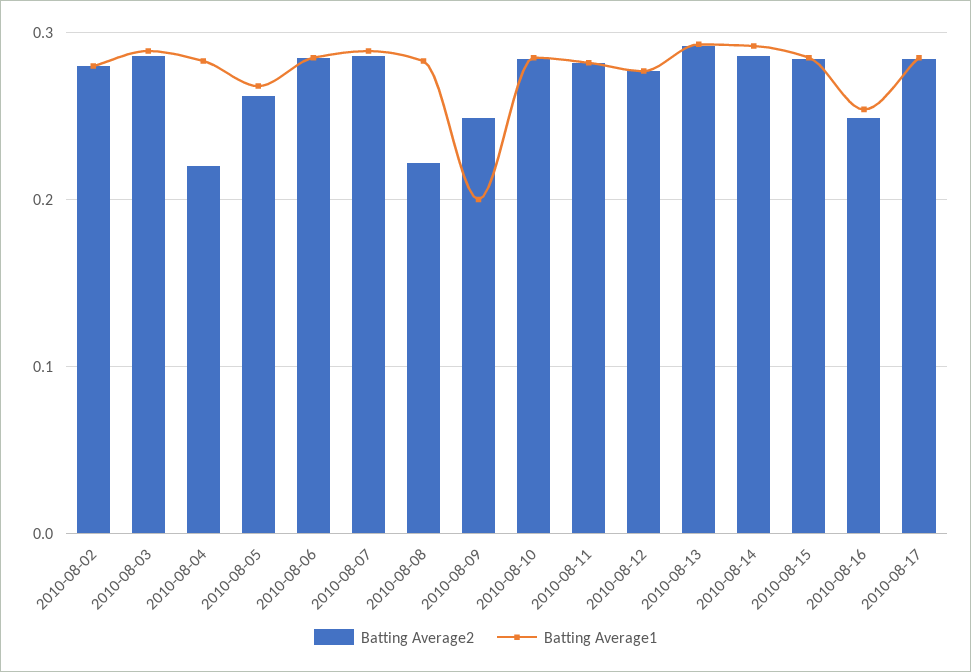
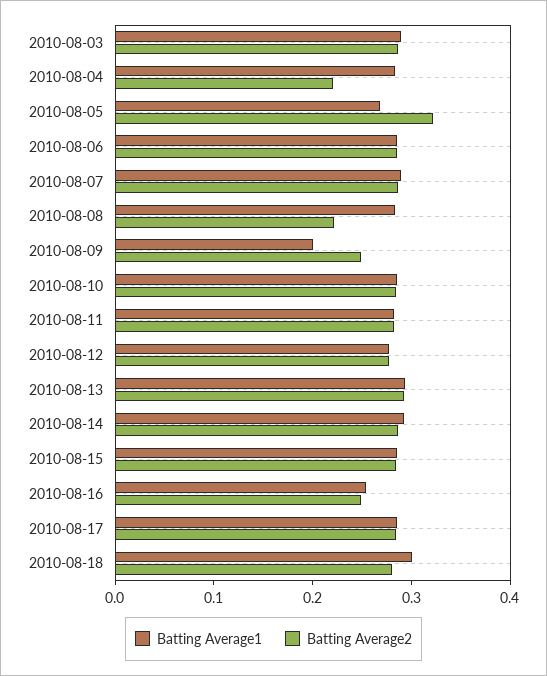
Batting Average2, 2010-08-02: 0.28 -> none
Batting Average1, 2010-08-02: 0.28 -> none
Batting Average2, 2010-08-05: 0.26 -> 0.32
Batting Average1, 2010-08-18: none -> 0.3
Batting Average2, 2010-08-18: none -> 0.28

